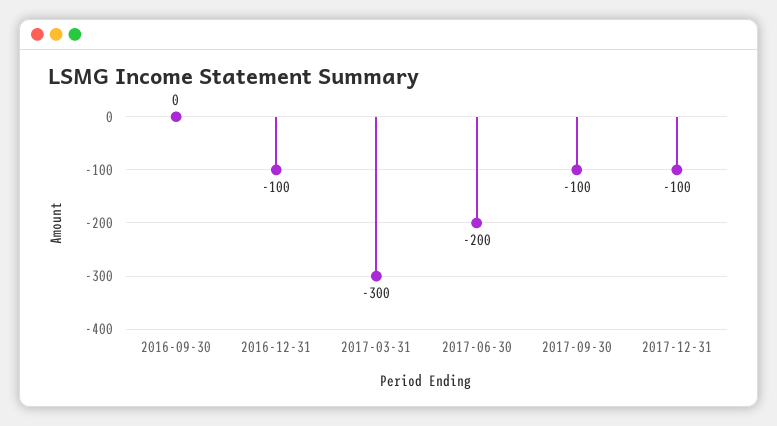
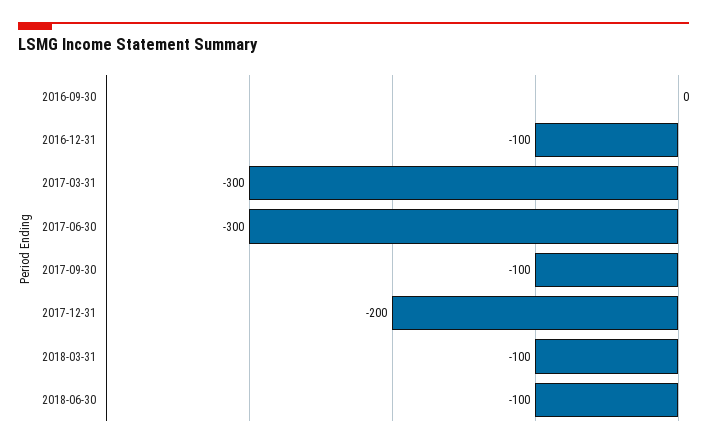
2017-06-30: -200 -> -300
2017-12-31: -100 -> -200
2018-03-31: none -> -100
2018-06-30: none -> -100

